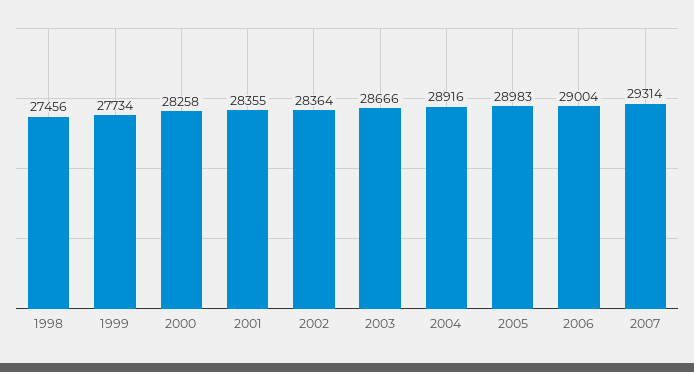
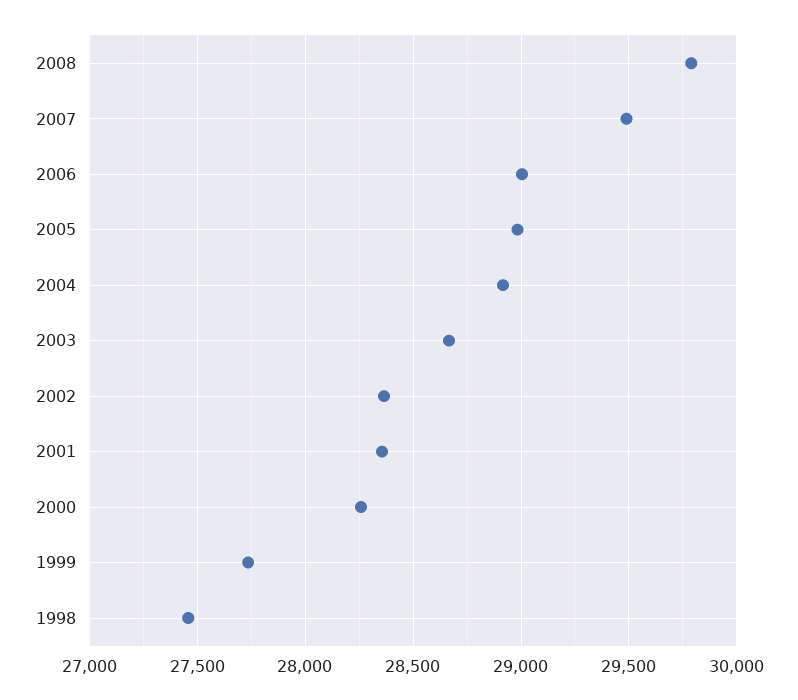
2007: 29314 -> 29500
2008: none -> 29800

